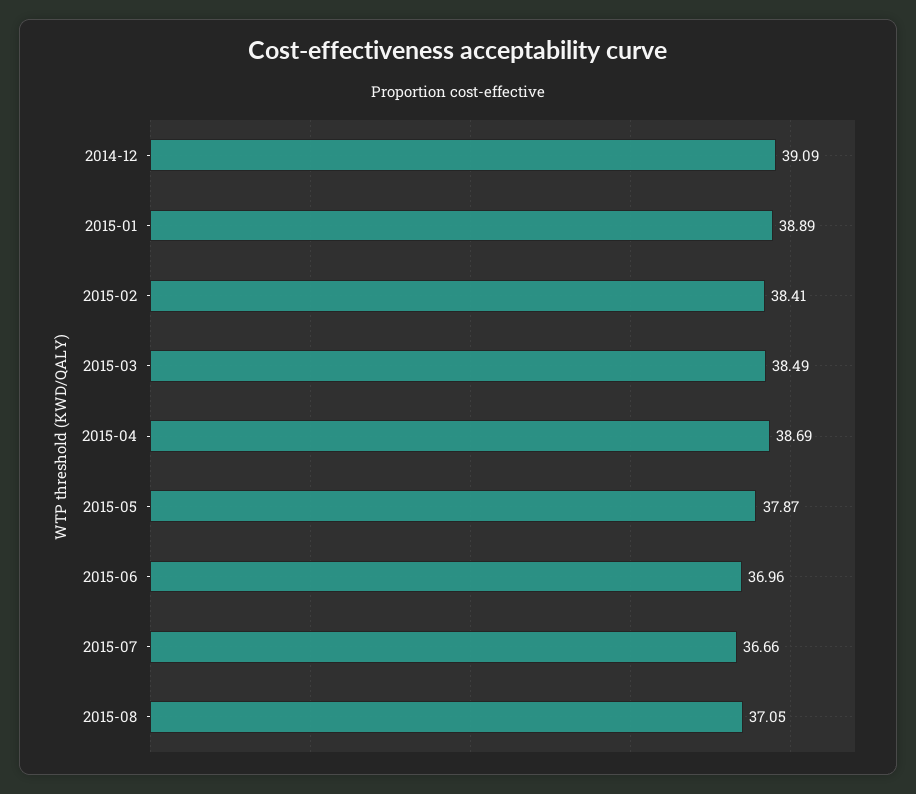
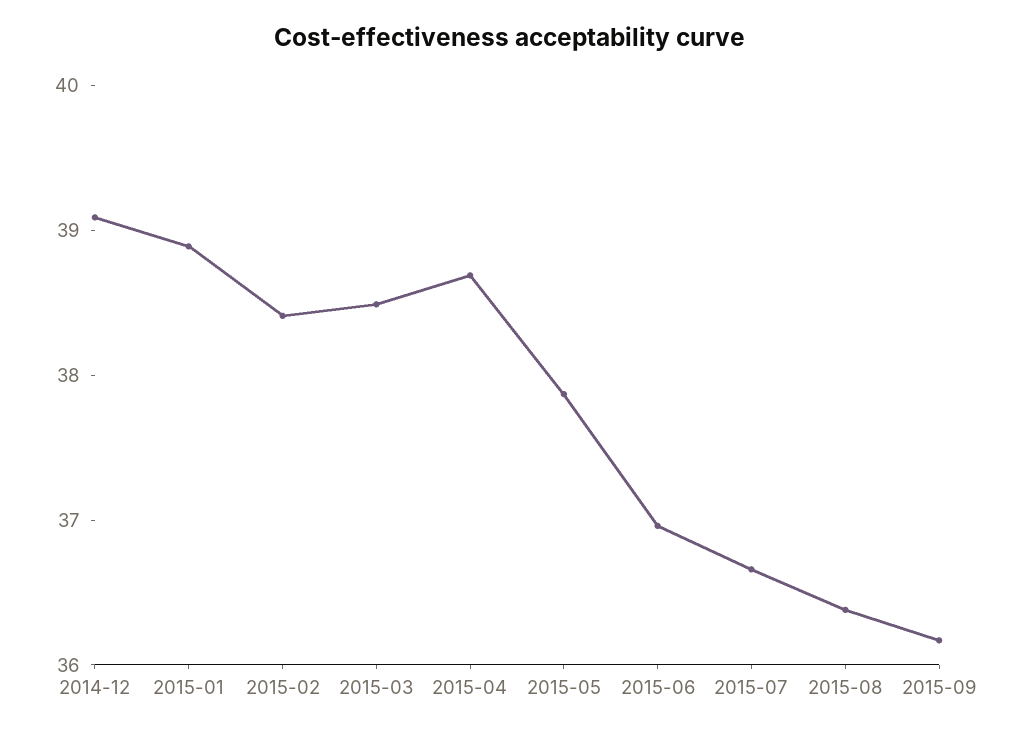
2015-08: 37.05 -> 36.4
2015-09: none -> 36.2

